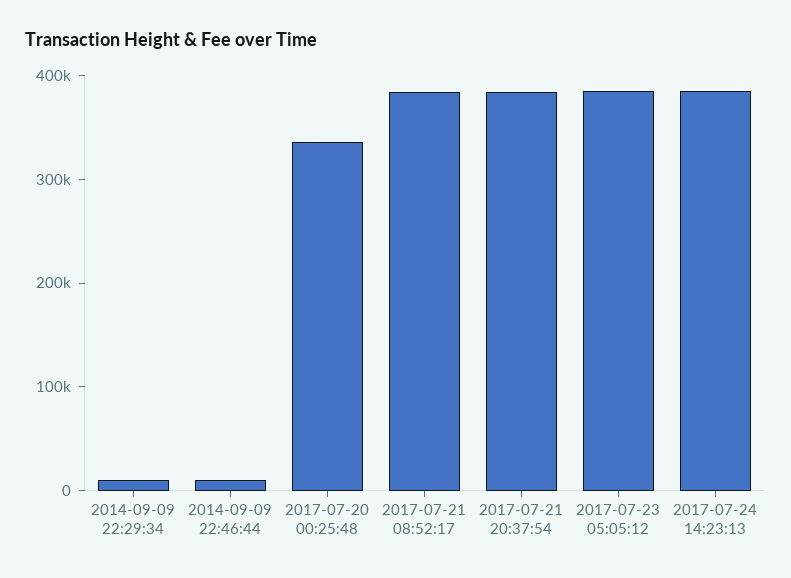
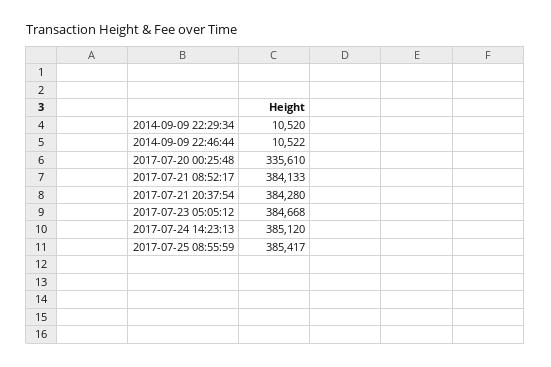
2017-07-25 08:55:59: none -> 385417

